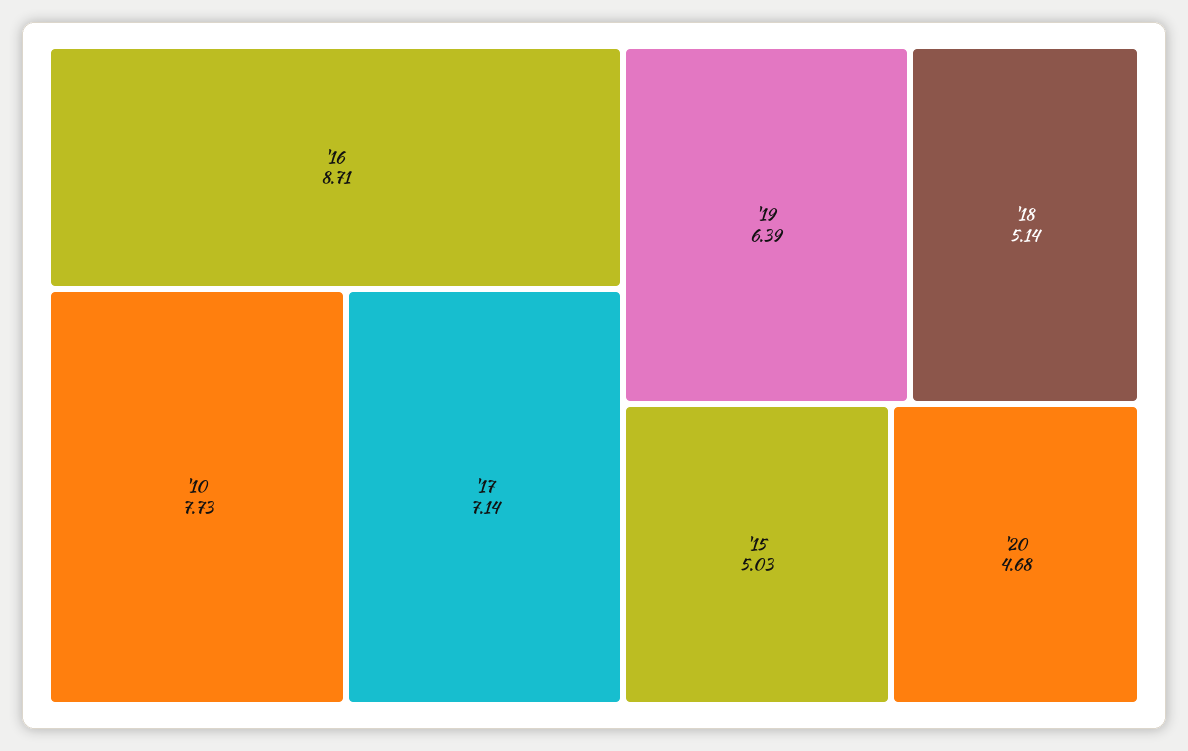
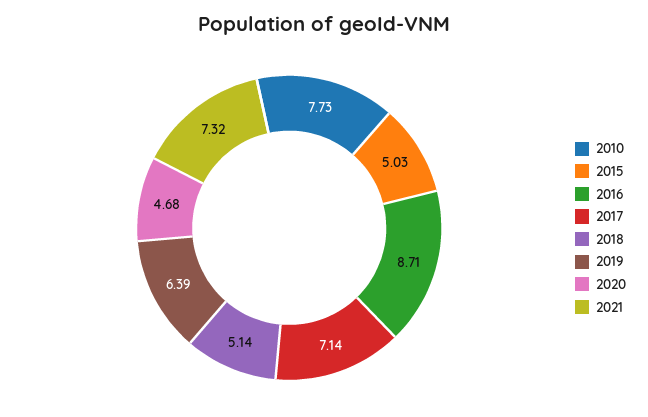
2021: none -> 7.32

